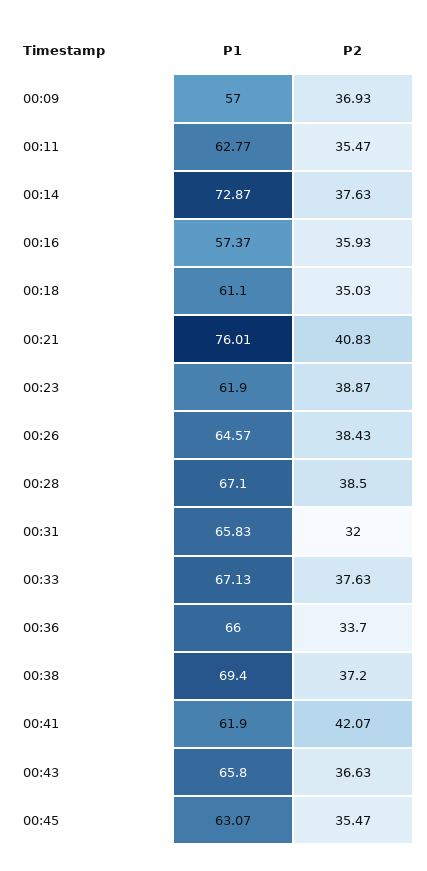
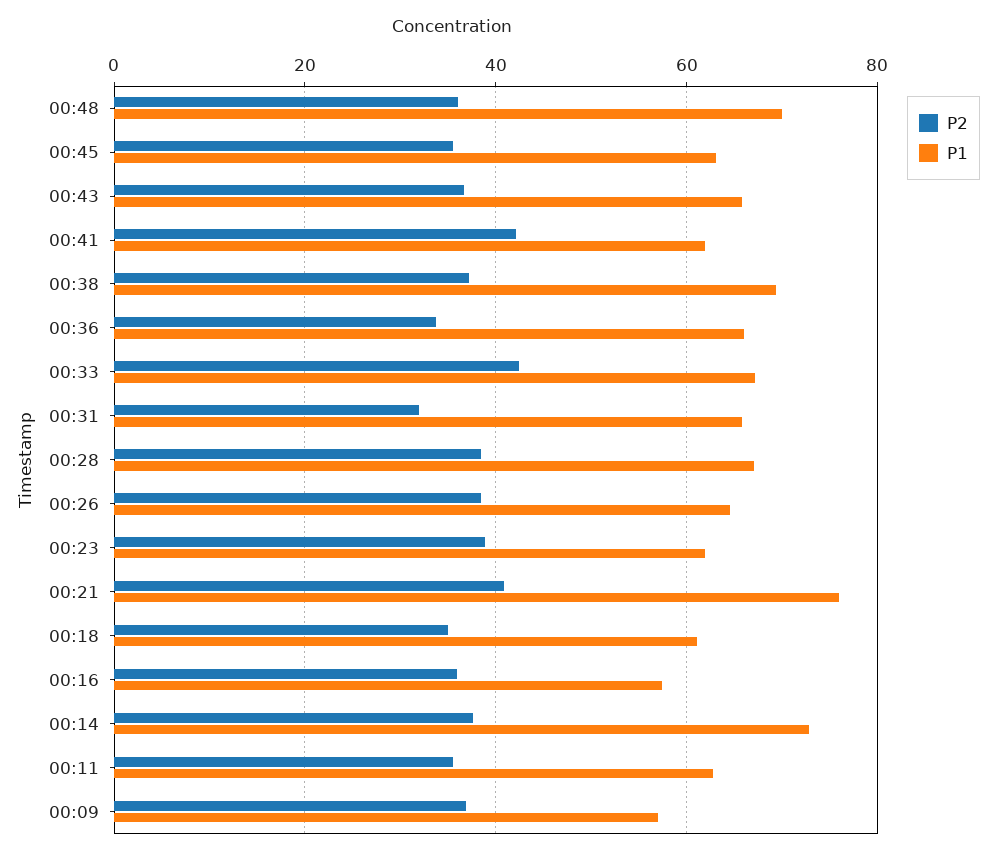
P2, 00:33: 37.63 -> 42
P2, 00:48: none -> 36
P1, 00:48: none -> 70

